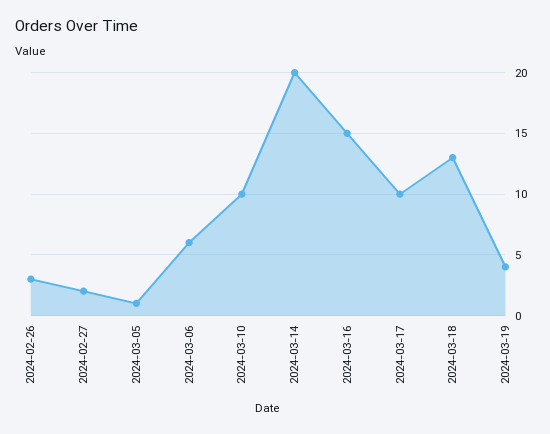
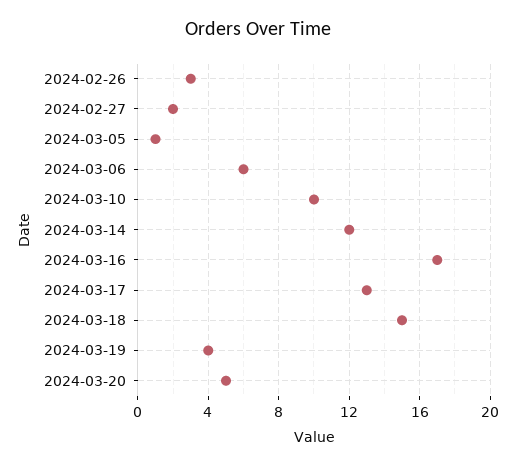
2024-03-14: 20 -> 12
2024-03-16: 15 -> 17
2024-03-17: 10 -> 13
2024-03-18: 13 -> 15
2024-03-20: none -> 5

